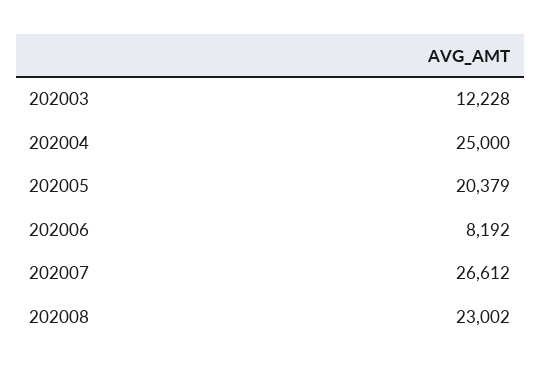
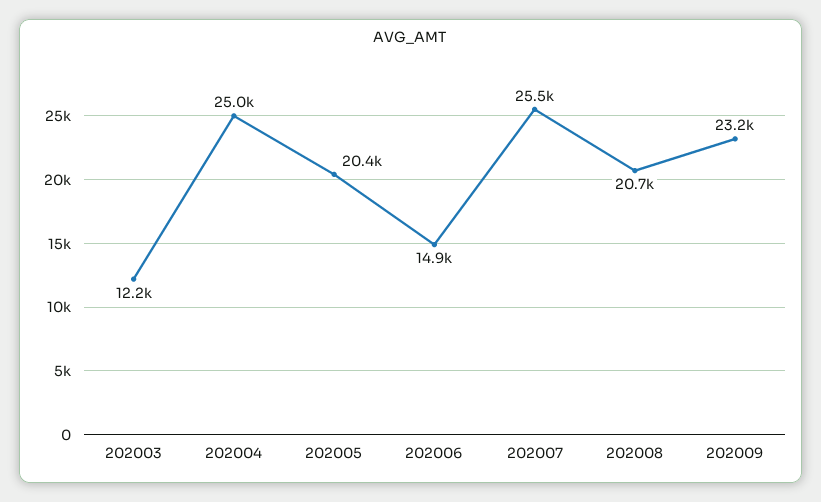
202006: 8192 -> 14900
202007: 26612 -> 25500
202008: 23002 -> 20700
202009: none -> 23200

